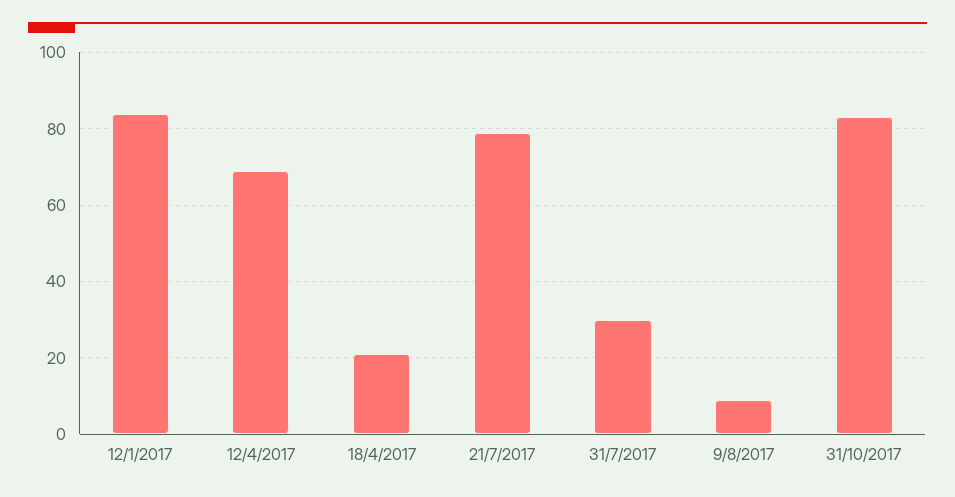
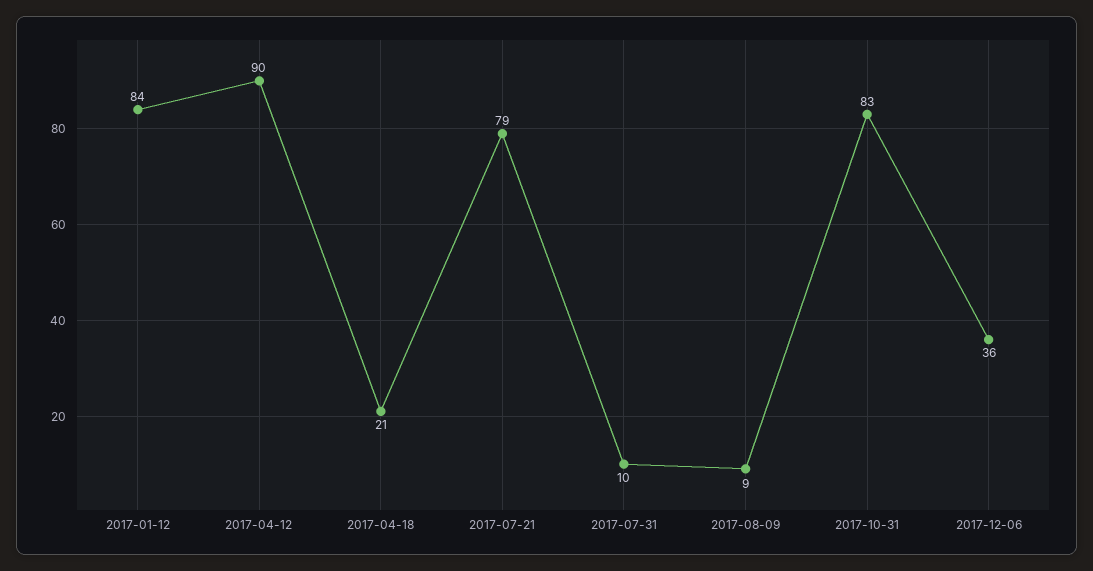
12/4/2017: 70 -> 90
31/7/2017: 30 -> 10
2017-12-06: none -> 36

